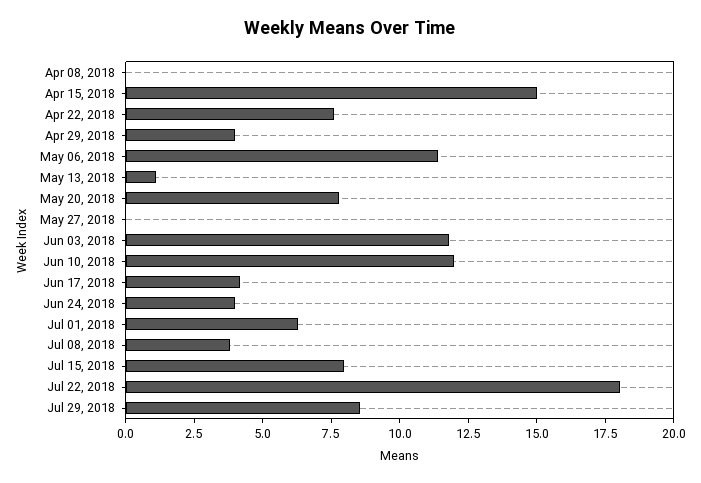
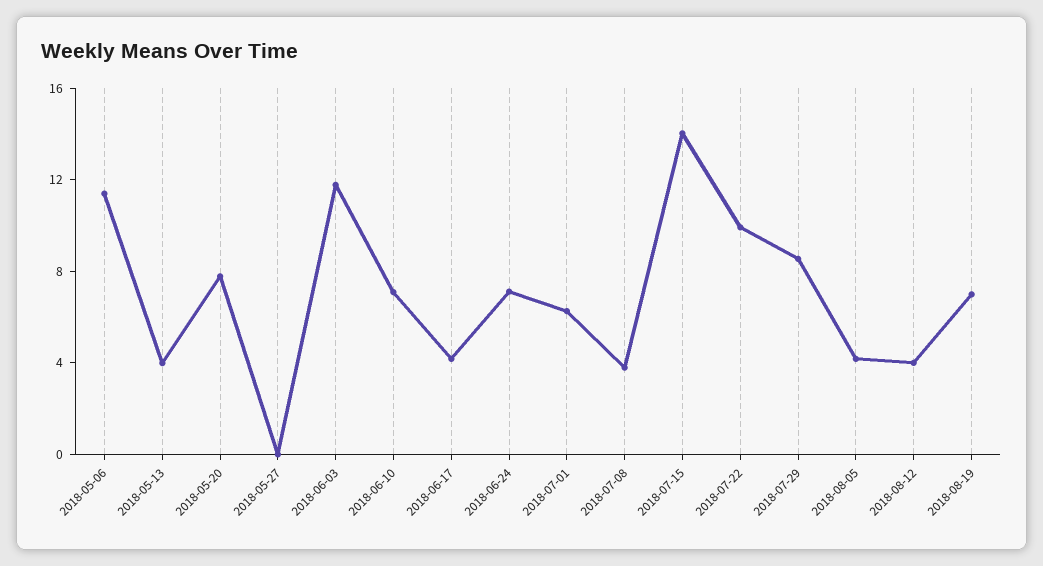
Apr 08, 2018: 0 -> none
Apr 15, 2018: 15 -> none
Apr 22, 2018: 7.5 -> none
Apr 29, 2018: 4 -> none
May 13, 2018: 1 -> 4
Jun 10, 2018: 12 -> 7
Jun 24, 2018: 4 -> 7
Jul 15, 2018: 8 -> 14
Jul 22, 2018: 18 -> 10
2018-08-05: none -> 4
2018-08-12: none -> 4
2018-08-19: none -> 7

